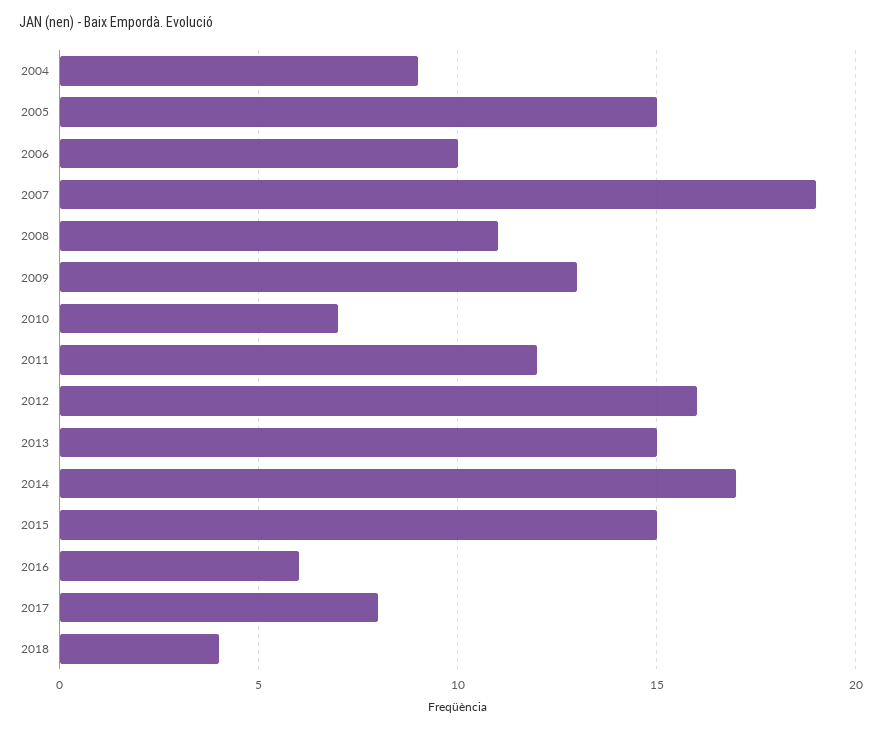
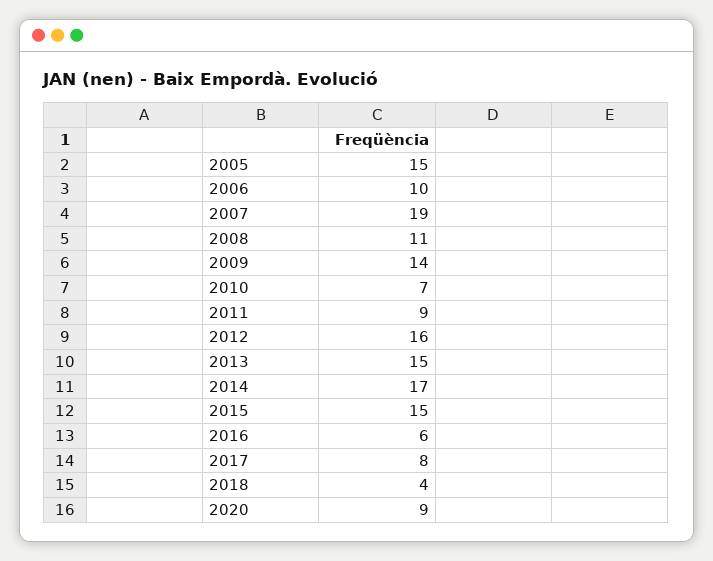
2004: 9 -> none
2009: 13 -> 14
2011: 12 -> 9
2020: none -> 9

